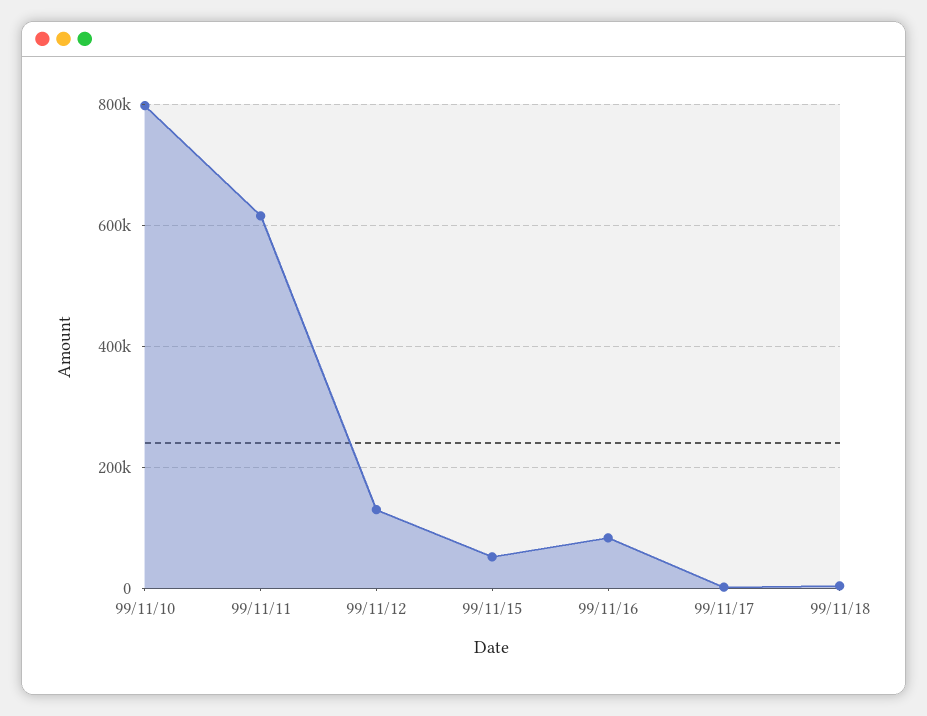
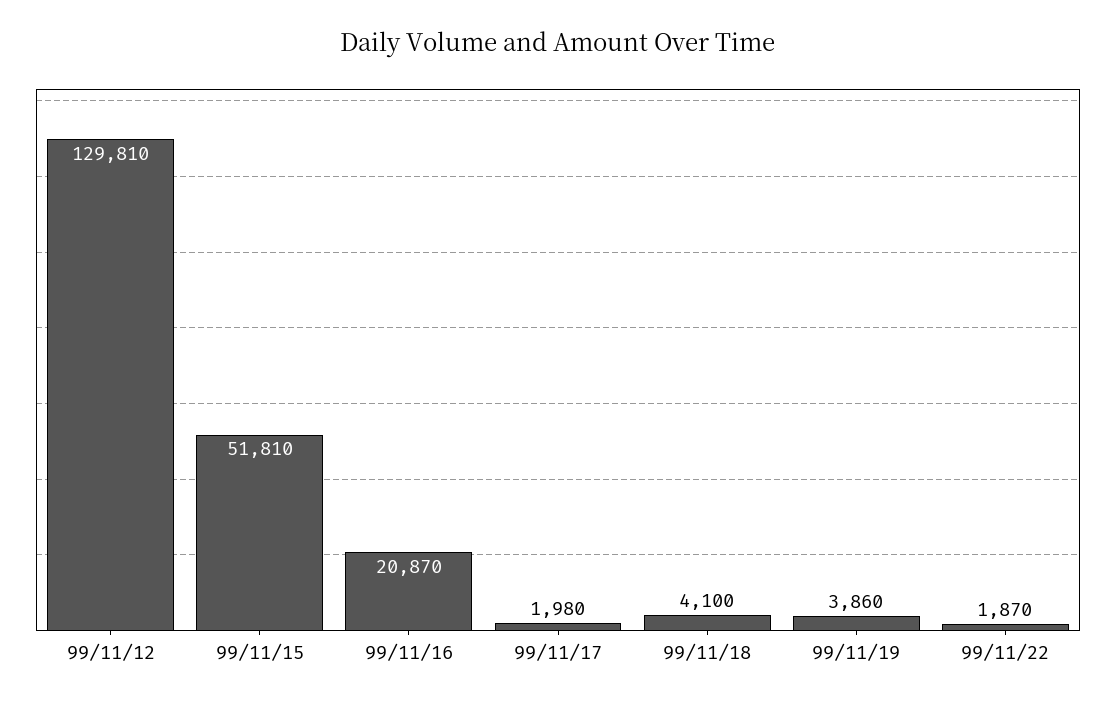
99/11/10: 800000 -> none
99/11/11: 620000 -> none
99/11/16: 80000 -> 20870
99/11/19: none -> 3860
99/11/22: none -> 1870

